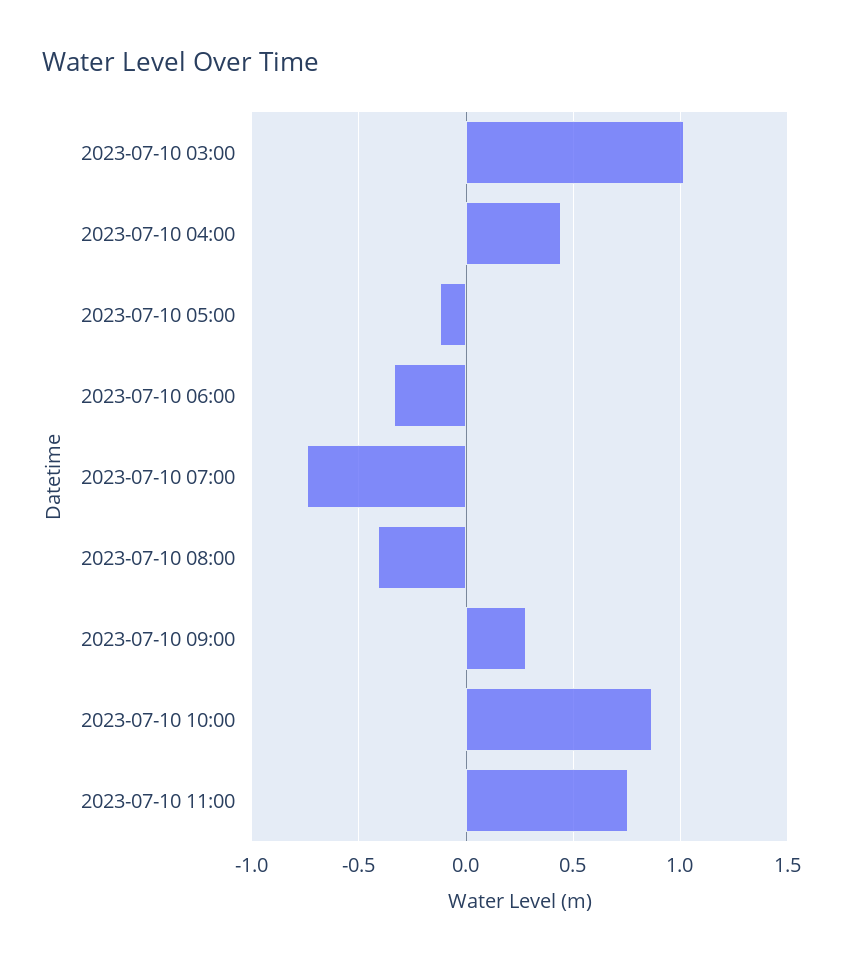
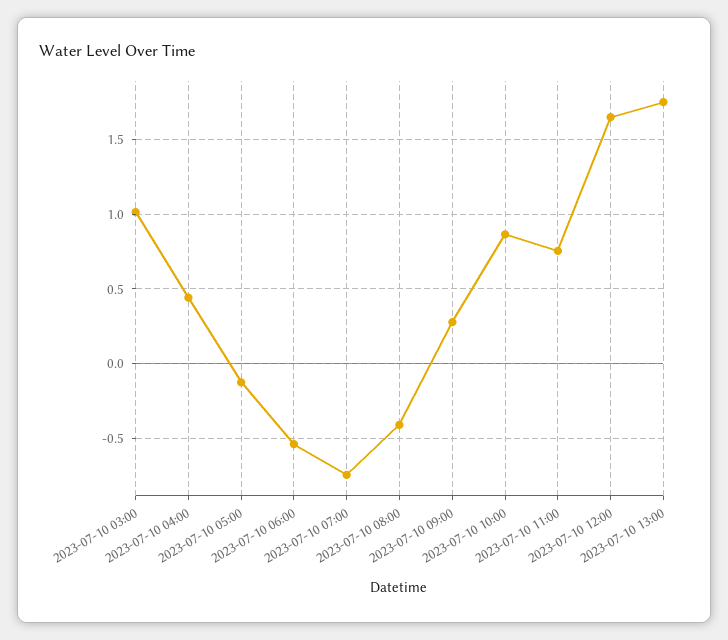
2023-07-10 06:00: -0.35 -> -0.55
2023-07-10 12:00: none -> 1.65
2023-07-10 13:00: none -> 1.75

